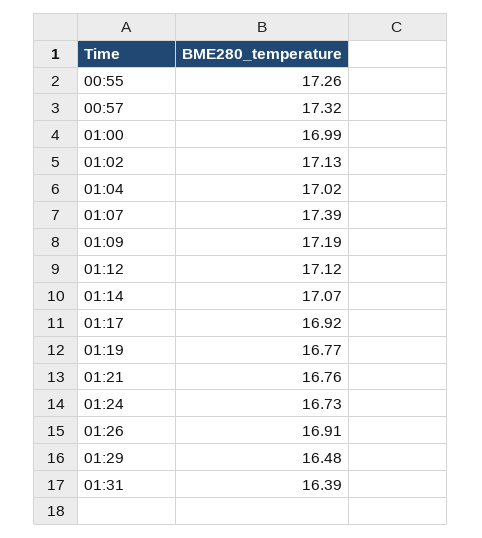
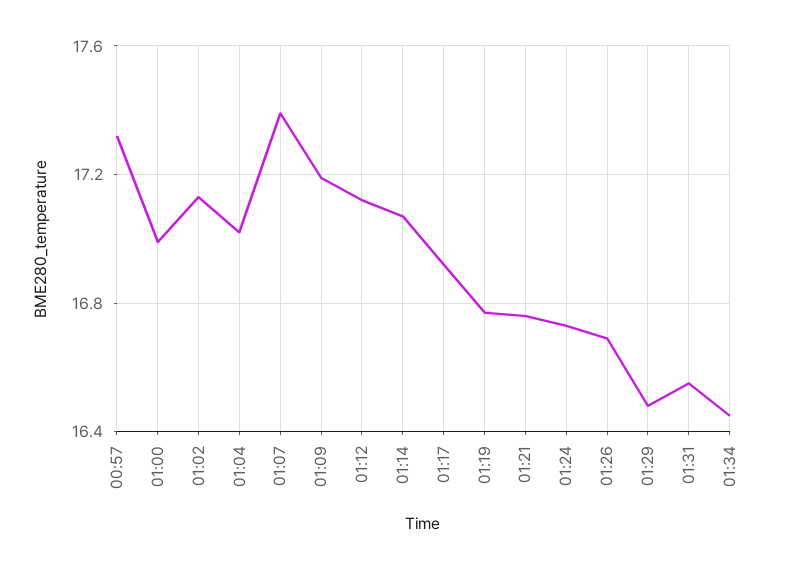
00:55: 17.26 -> none
01:26: 16.91 -> 16.7
01:31: 16.39 -> 16.55
01:34: none -> 16.45

